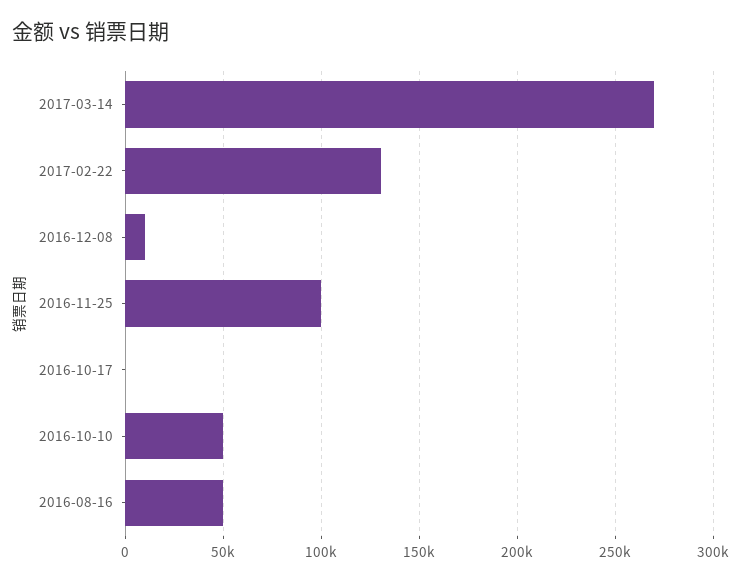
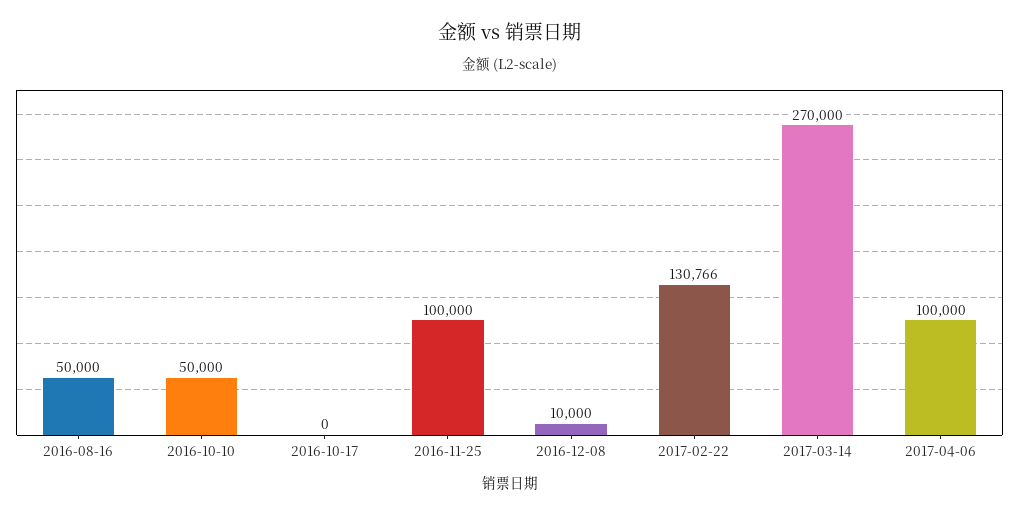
2017-04-06: none -> 100000

